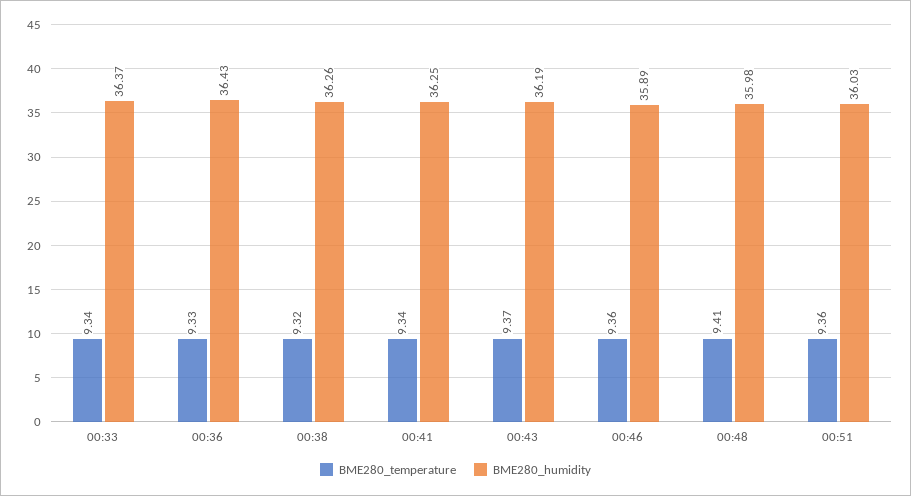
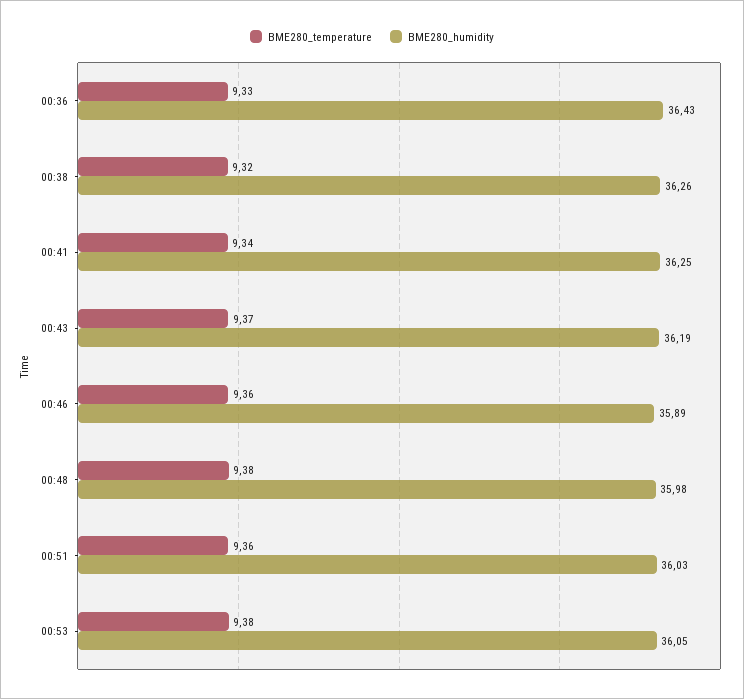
BME280_temperature, 00:33: 9.34 -> none
BME280_humidity, 00:33: 36.37 -> none
BME280_temperature, 00:48: 9.41 -> 9.38
BME280_temperature, 00:53: none -> 9.38
BME280_humidity, 00:53: none -> 36.05

